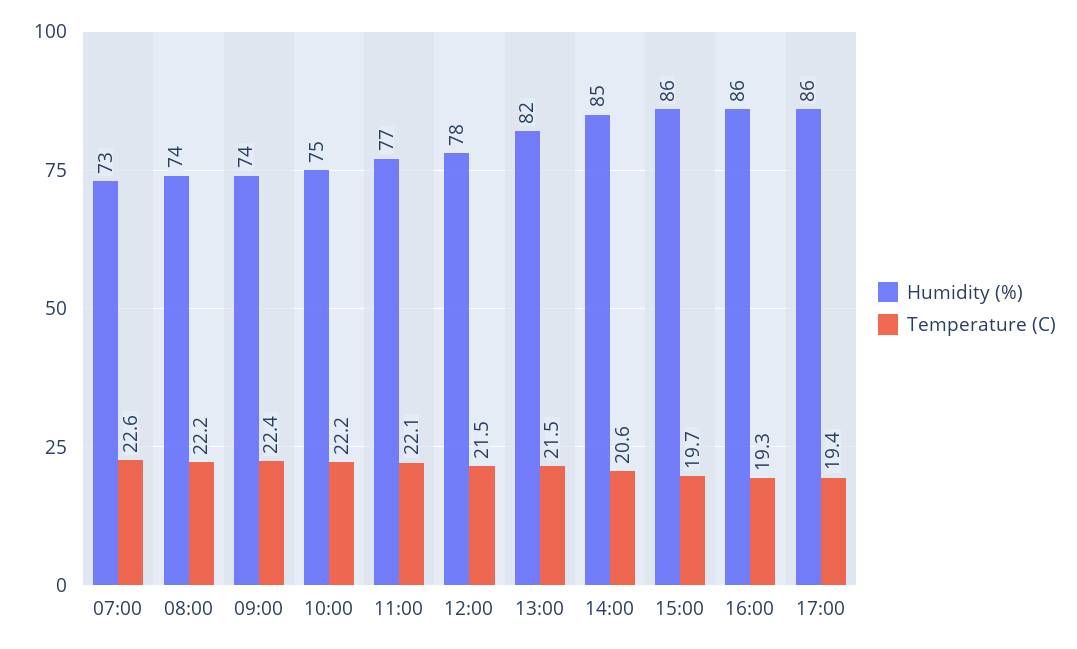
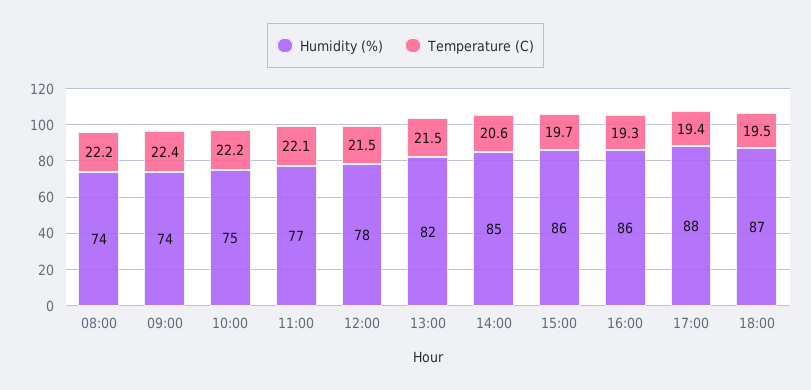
Humidity (%), 07:00: 73 -> none
Temperature (C), 07:00: 22.6 -> none
Humidity (%), 17:00: 86 -> 88
Humidity (%), 18:00: none -> 87
Temperature (C), 18:00: none -> 19.5

